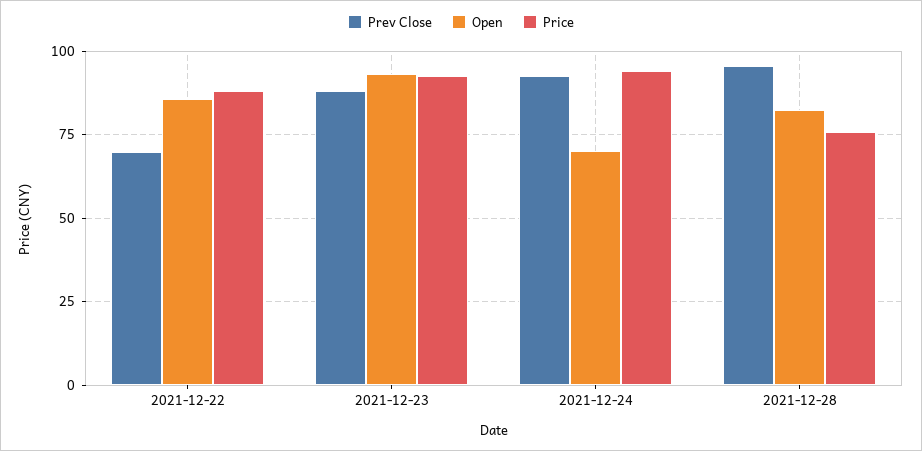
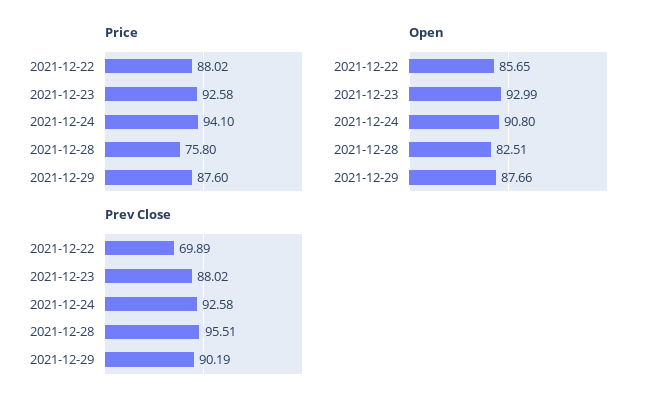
Open, 2021-12-24: 70 -> 90.8
Price, 2021-12-29: none -> 87.6
Open, 2021-12-29: none -> 87.66
Prev Close, 2021-12-29: none -> 90.19

